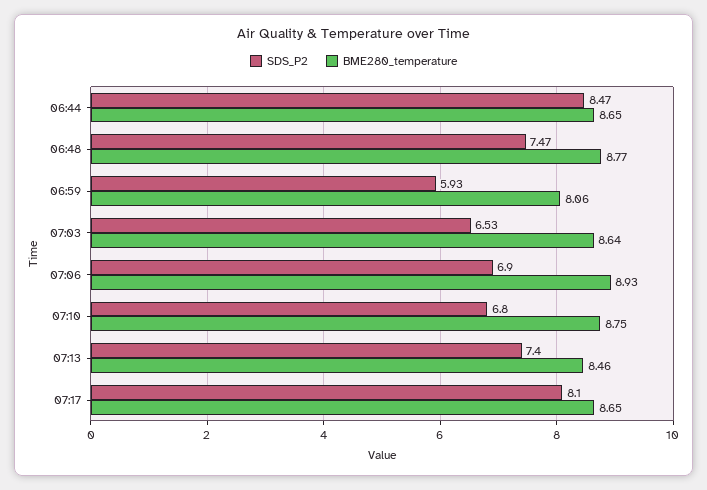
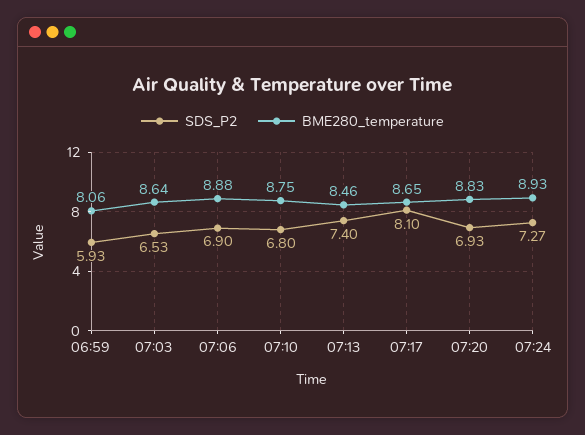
SDS_P2, 06:44: 8.47 -> none
BME280_temperature, 06:44: 8.65 -> none
SDS_P2, 06:48: 7.47 -> none
BME280_temperature, 06:48: 8.77 -> none
BME280_temperature, 07:06: 8.93 -> 8.88
SDS_P2, 07:20: none -> 6.93
BME280_temperature, 07:20: none -> 8.83
SDS_P2, 07:24: none -> 7.27
BME280_temperature, 07:24: none -> 8.93

